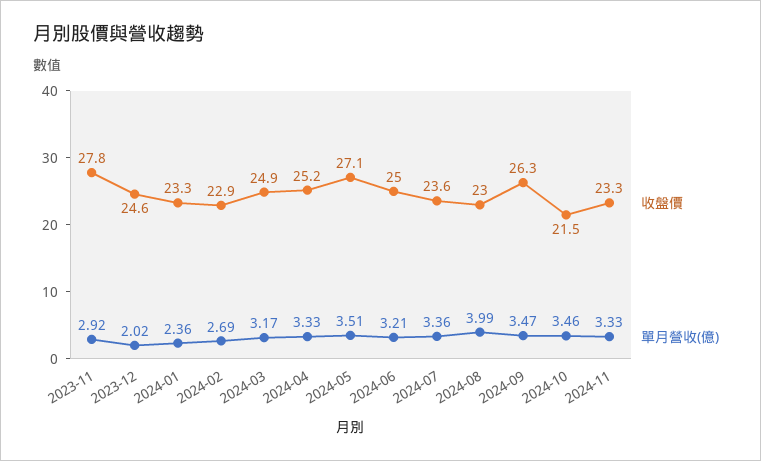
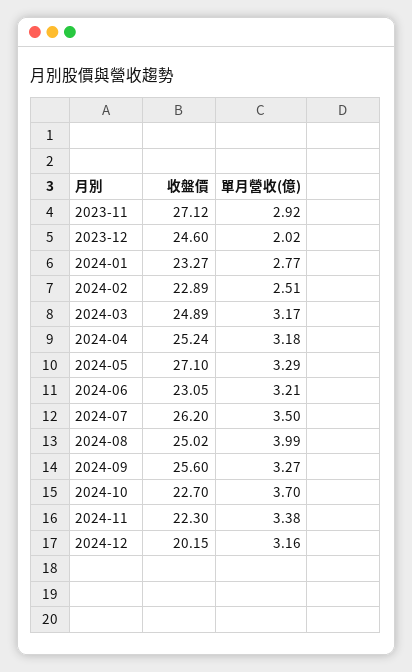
收盤價, 2023-11: 27.8 -> 27.12
單月營收(億), 2024-01: 2.36 -> 2.77
單月營收(億), 2024-02: 2.69 -> 2.51
單月營收(億), 2024-04: 3.33 -> 3.18
單月營收(億), 2024-05: 3.51 -> 3.29
收盤價, 2024-06: 25 -> 23.05
收盤價, 2024-07: 23.6 -> 26.2
單月營收(億), 2024-07: 3.36 -> 3.5
收盤價, 2024-08: 23 -> 25.02
收盤價, 2024-09: 26.3 -> 25.6
單月營收(億), 2024-09: 3.47 -> 3.27
收盤價, 2024-10: 21.5 -> 22.7
單月營收(億), 2024-10: 3.46 -> 3.7
收盤價, 2024-11: 23.3 -> 22.3
單月營收(億), 2024-11: 3.33 -> 3.38
收盤價, 2024-12: none -> 20.15
單月營收(億), 2024-12: none -> 3.16

